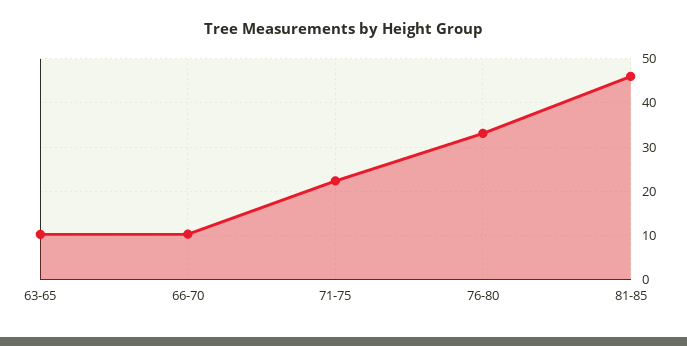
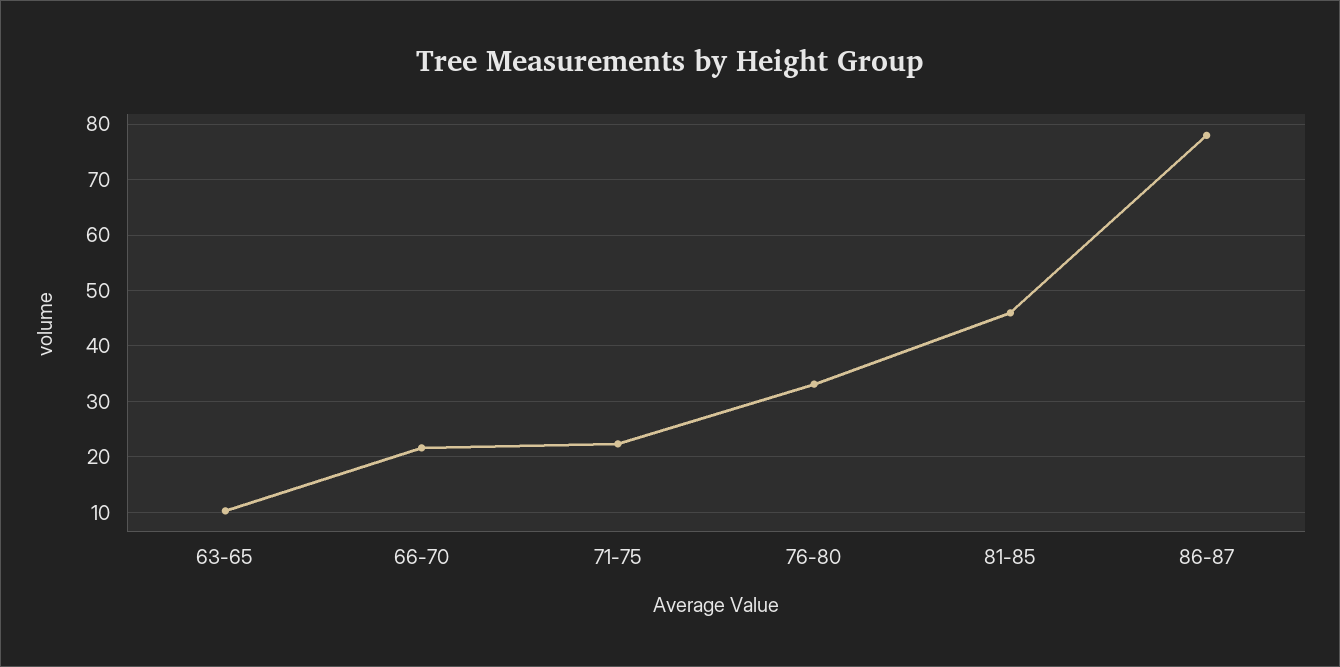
66-70: 10 -> 22
86-87: none -> 78

